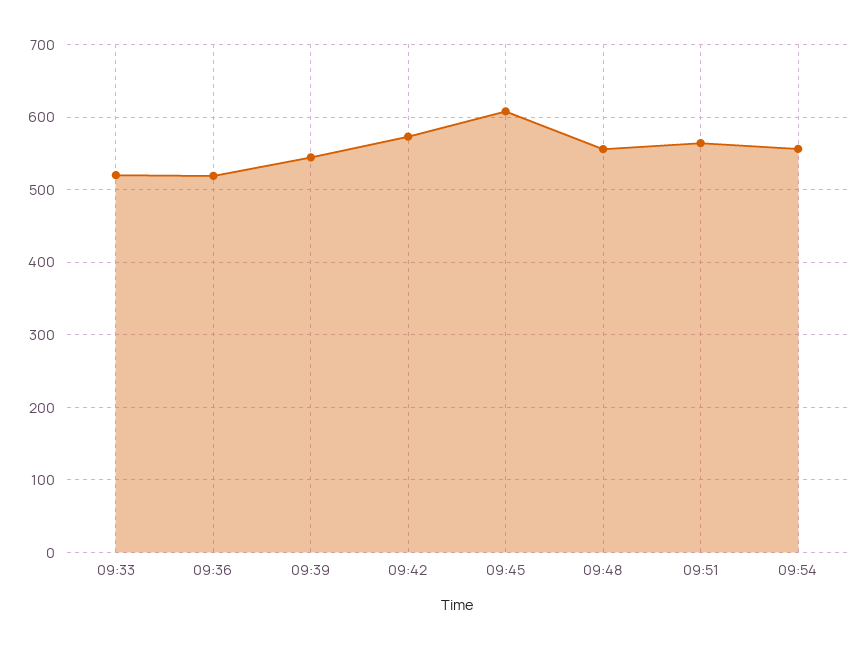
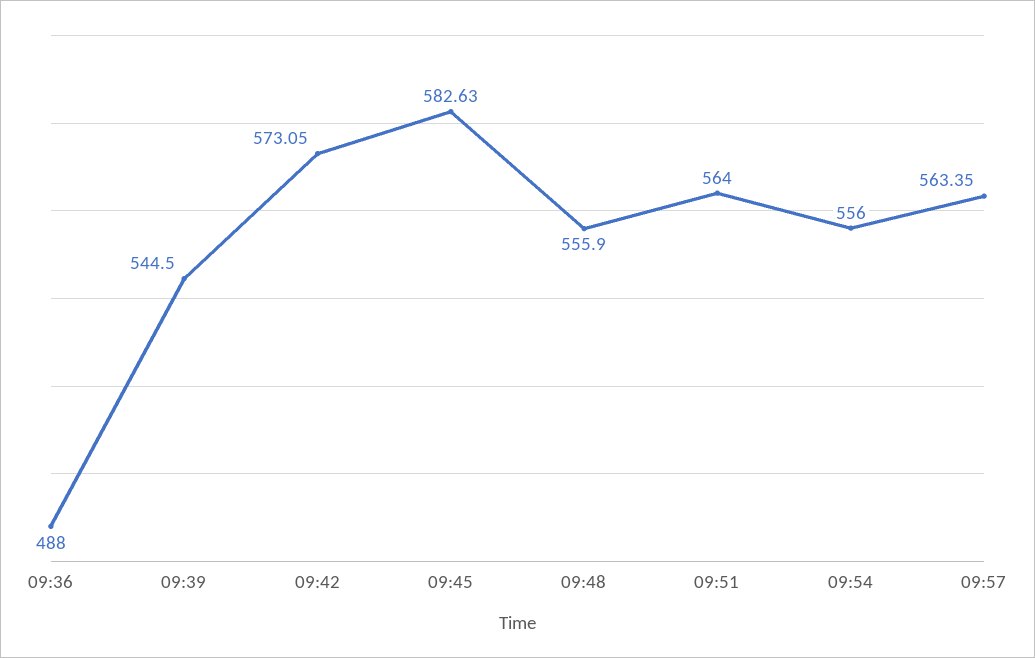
09:33: 520 -> none
09:36: 520 -> 488
09:45: 610 -> 582.63
09:57: none -> 563.35

